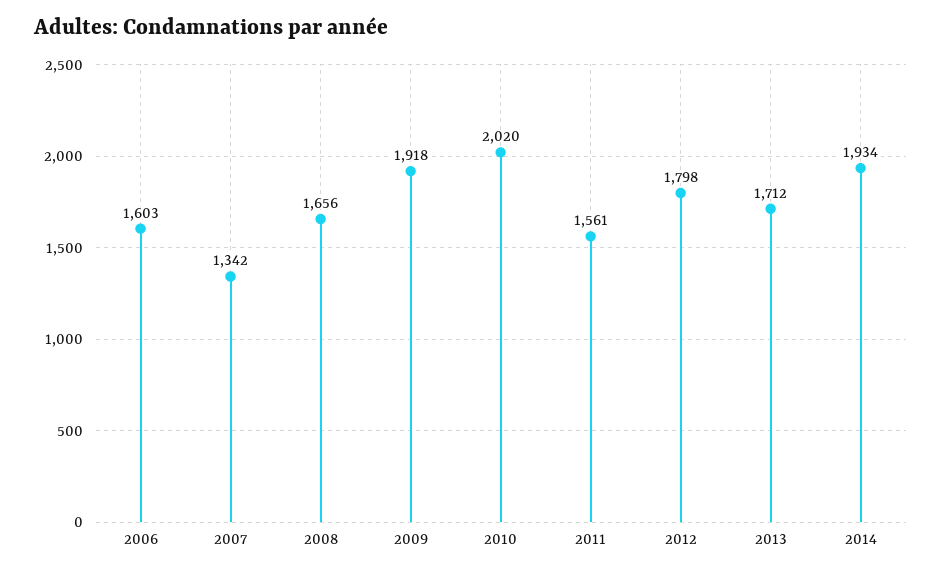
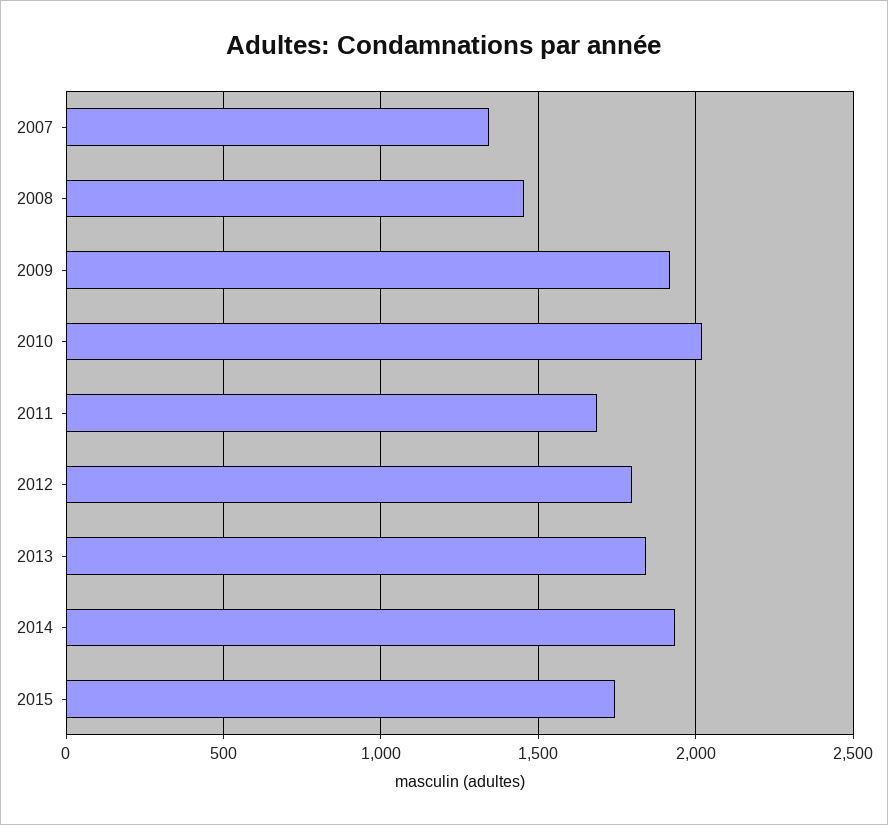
2006: 1603 -> none
2008: 1656 -> 1450
2011: 1561 -> 1700
2013: 1712 -> 1850
2015: none -> 1750

